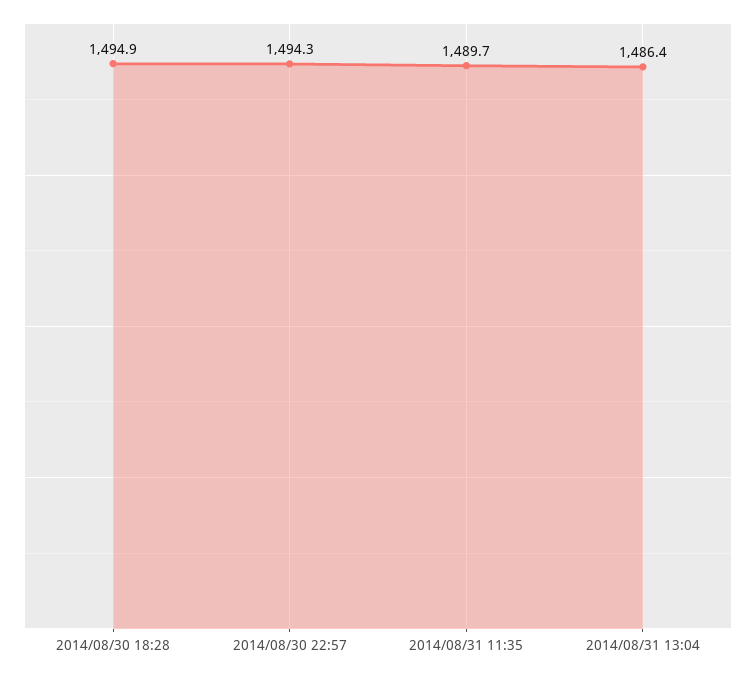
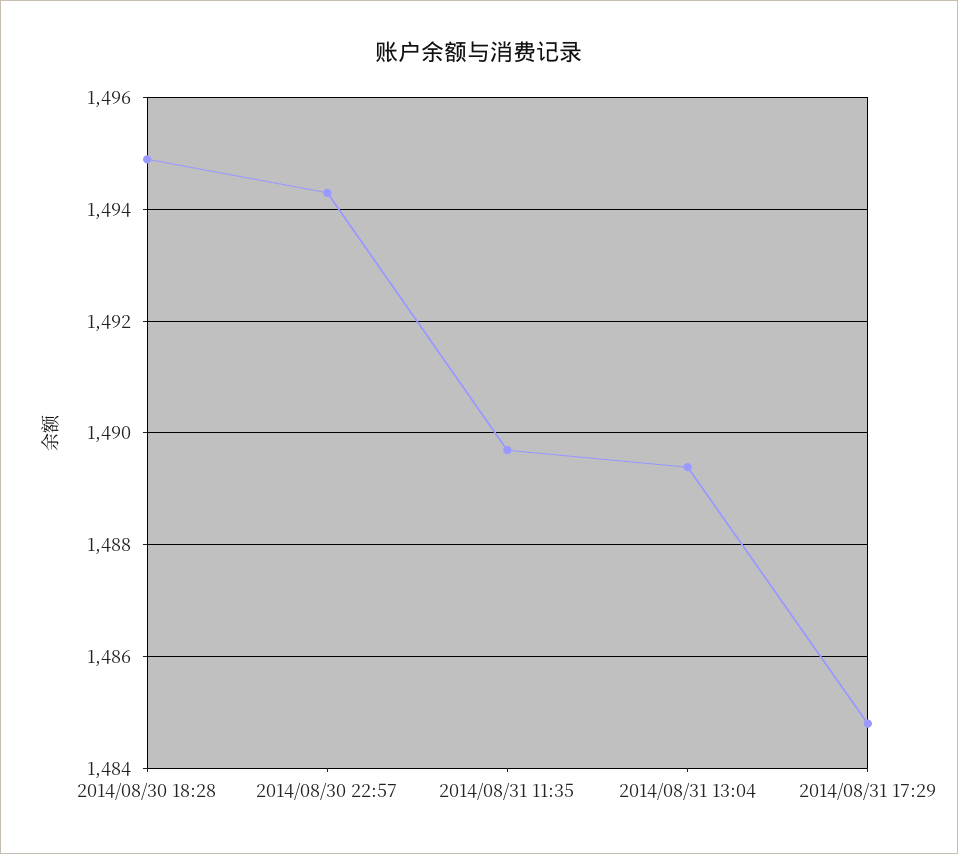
2014/08/31 13:04: 1486.4 -> 1489.4
2014/08/31 17:29: none -> 1484.8

